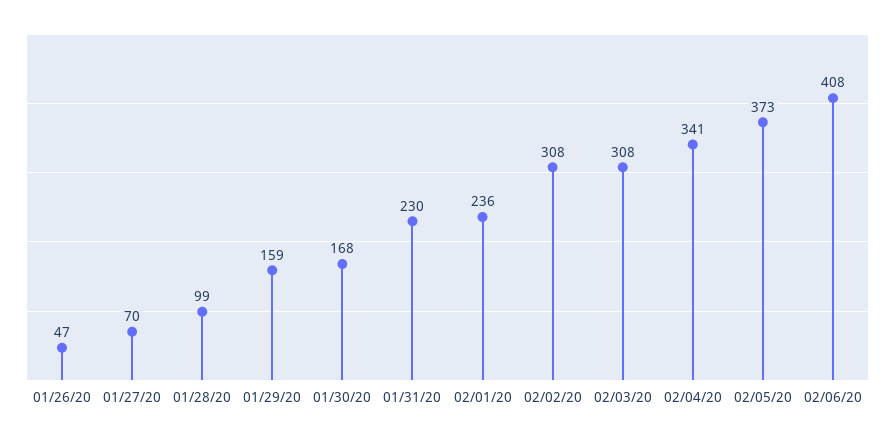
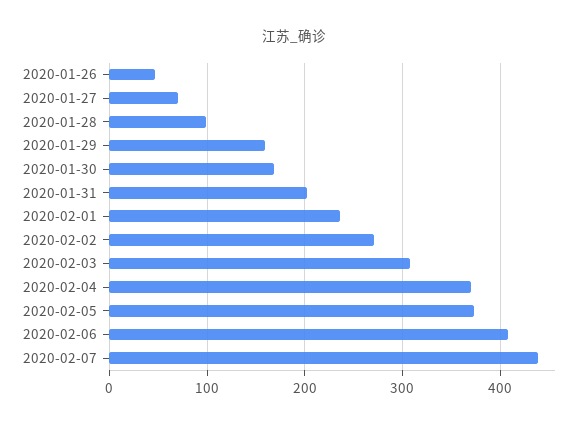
01/31/20: 230 -> 200
02/02/20: 308 -> 270
02/04/20: 341 -> 370
2020-02-07: none -> 440

